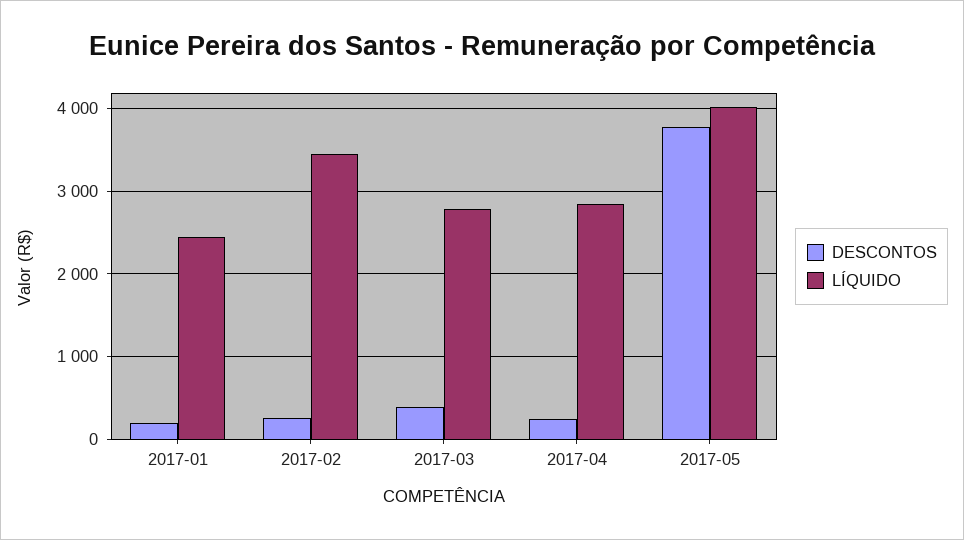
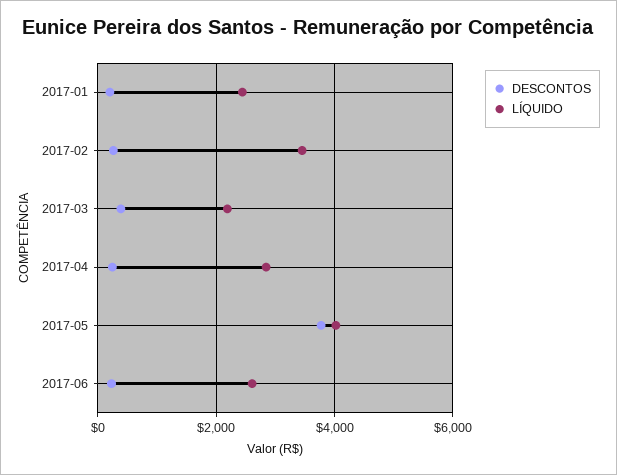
LÍQUIDO, 2017-03: 2800 -> 2200
DESCONTOS, 2017-06: none -> 200
LÍQUIDO, 2017-06: none -> 2600

